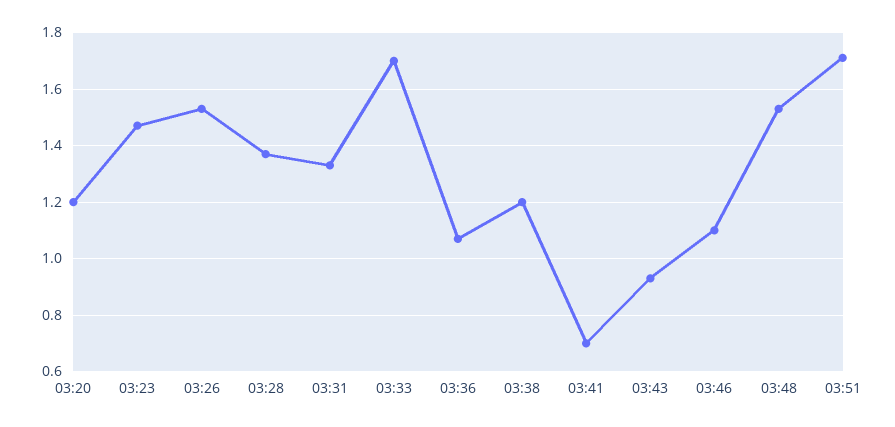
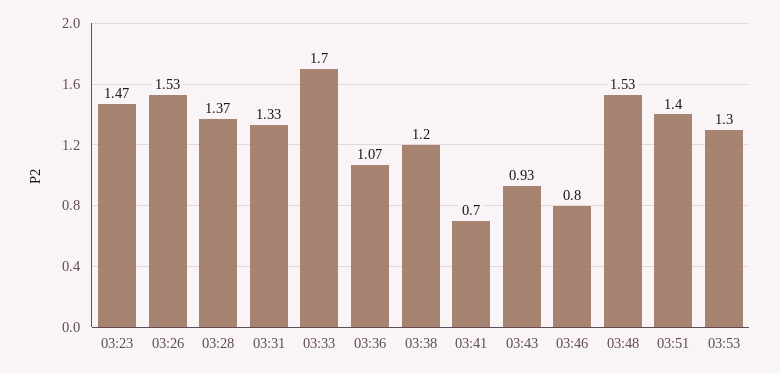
03:20: 1.2 -> none
03:46: 1.1 -> 0.8
03:51: 1.7 -> 1.4
03:53: none -> 1.3

